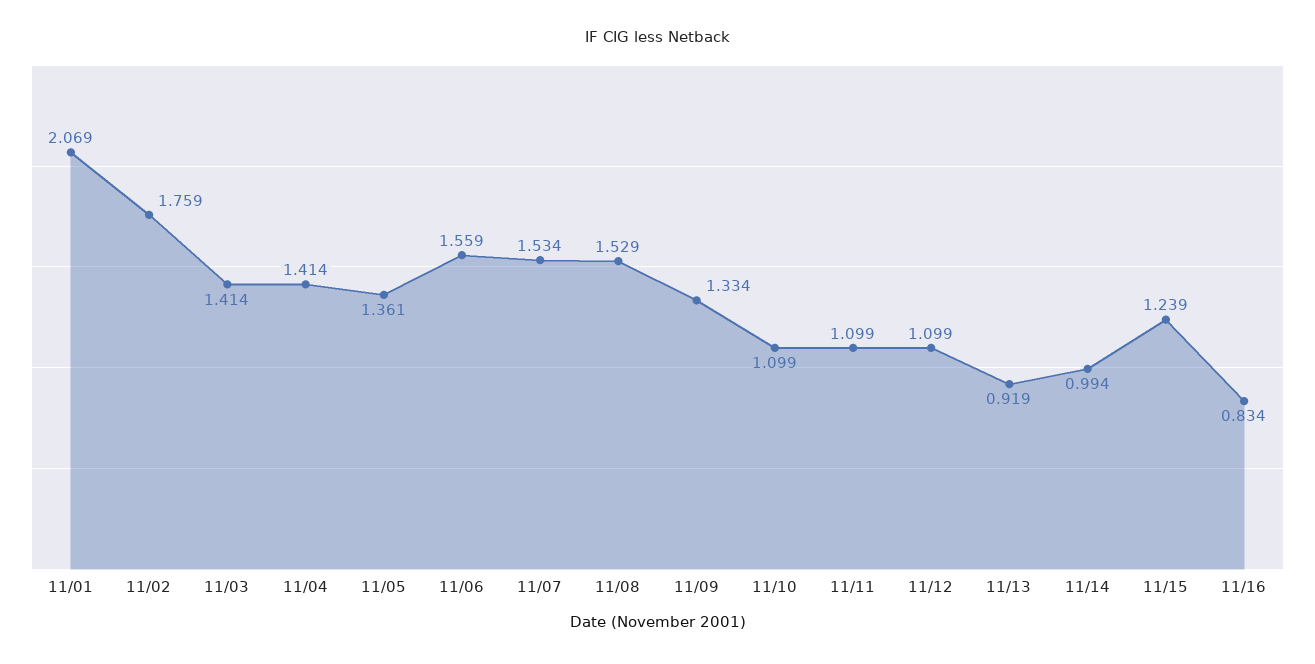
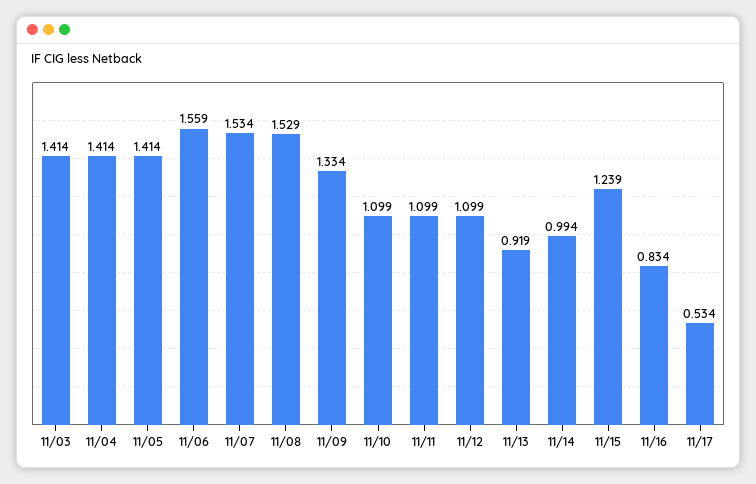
11/01: 2.069 -> none
11/02: 1.759 -> none
11/05: 1.361 -> 1.414
11/17: none -> 0.534

